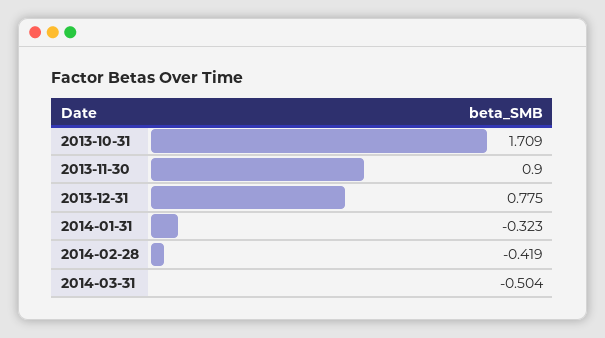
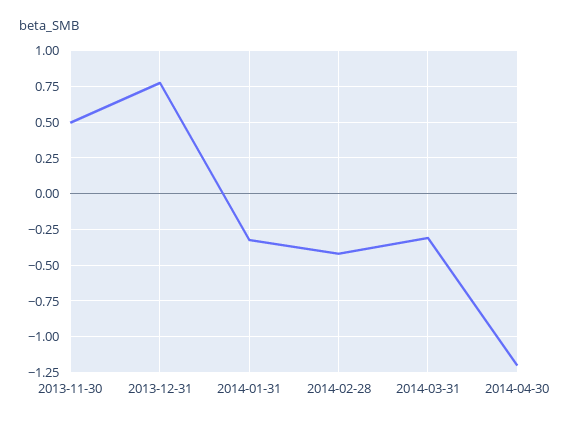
2013-10-31: 1.709 -> none
2013-11-30: 0.9 -> 0.5
2014-03-31: -0.504 -> -0.3
2014-04-30: none -> -1.2

